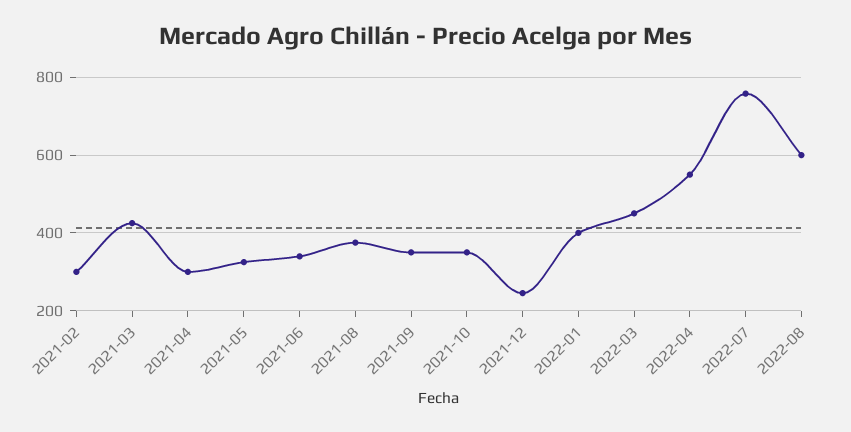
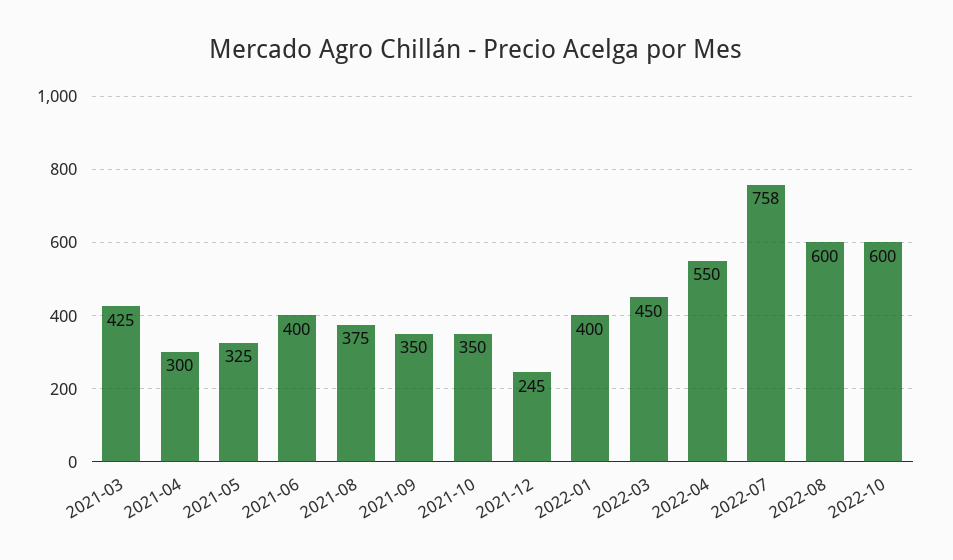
2021-02: 300 -> none
2021-06: 340 -> 400
2022-10: none -> 600

